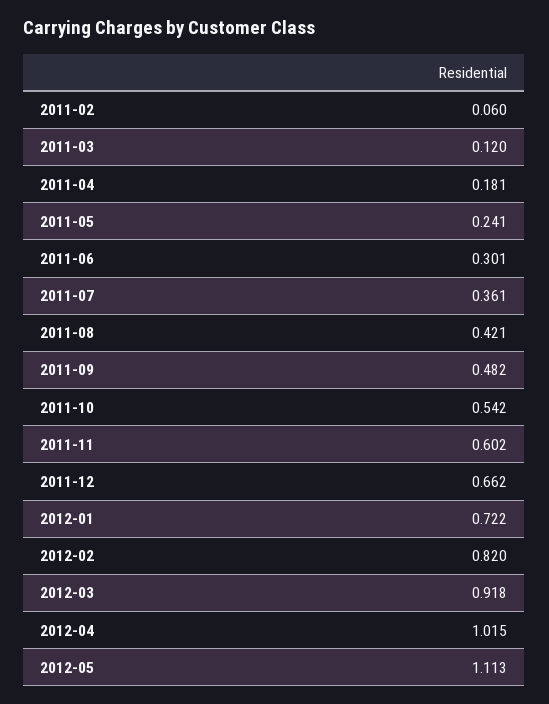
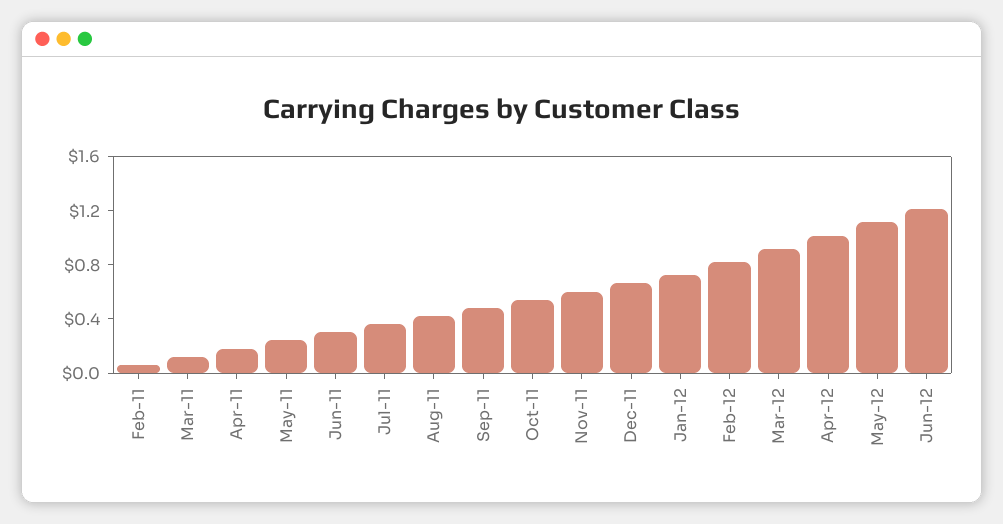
Jun-12: none -> 1.2

